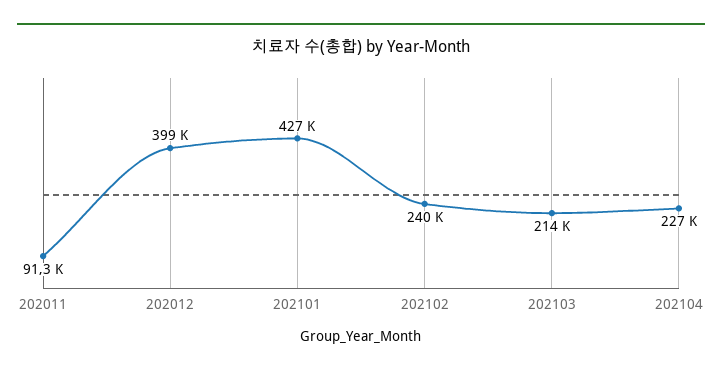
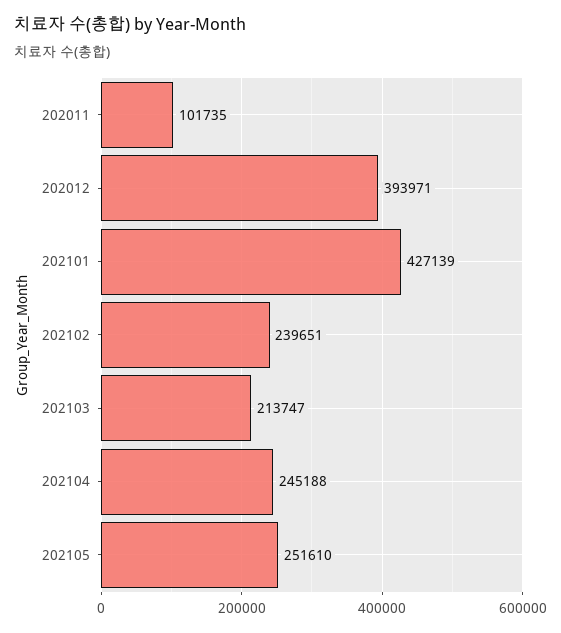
202011: 91300 -> 101735
202012: 399000 -> 393971
202104: 227000 -> 245188
202105: none -> 251610

